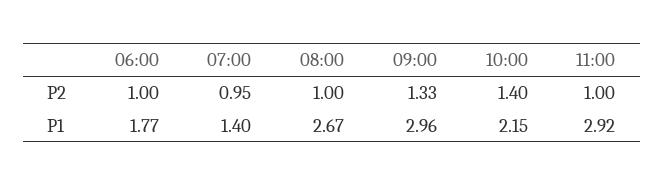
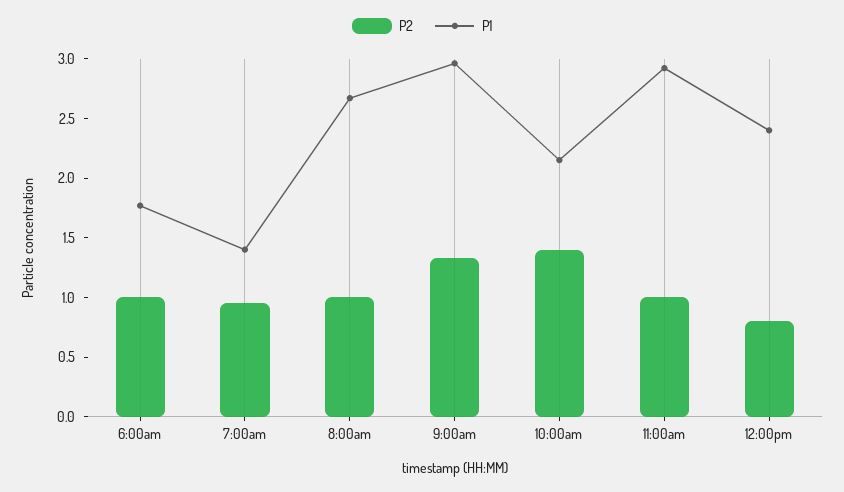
P2, 12:00pm: none -> 0.8
P1, 12:00pm: none -> 2.4

